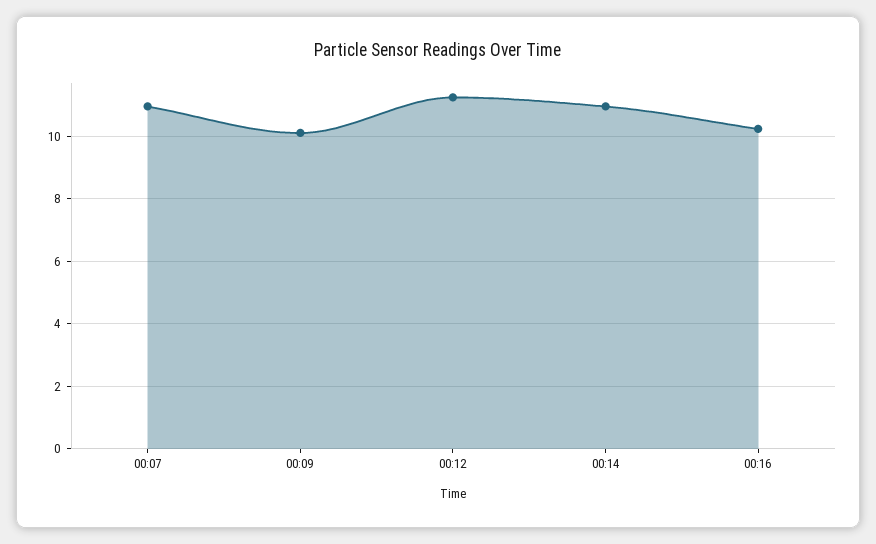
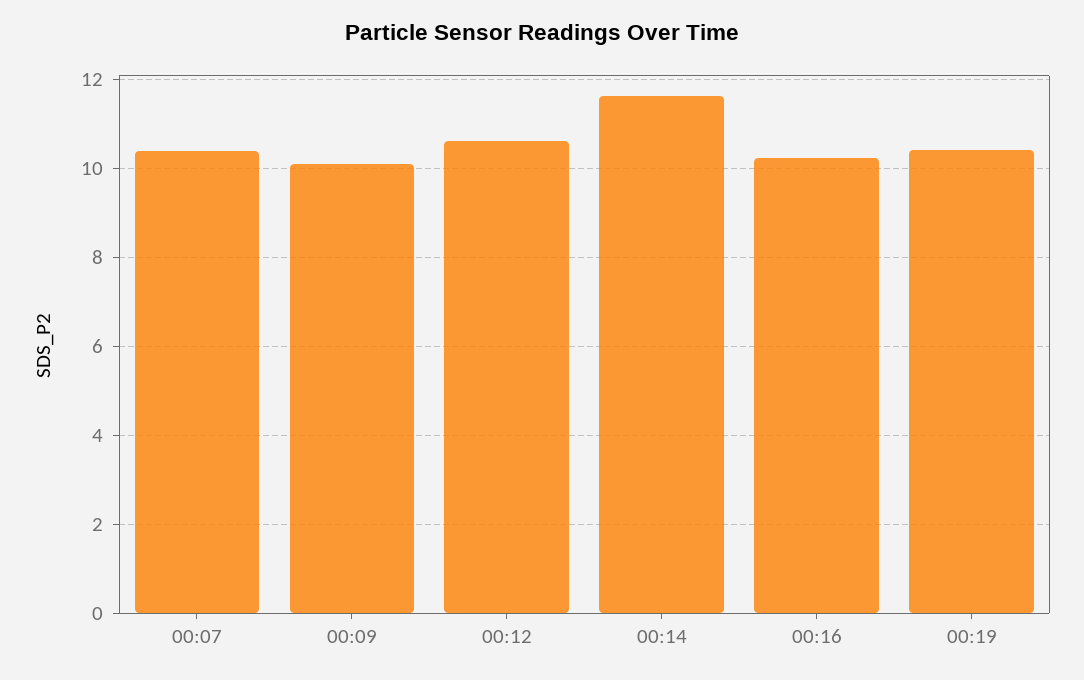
00:07: 11 -> 10.4
00:12: 11.2 -> 10.6
00:14: 11 -> 11.6
00:19: none -> 10.4

